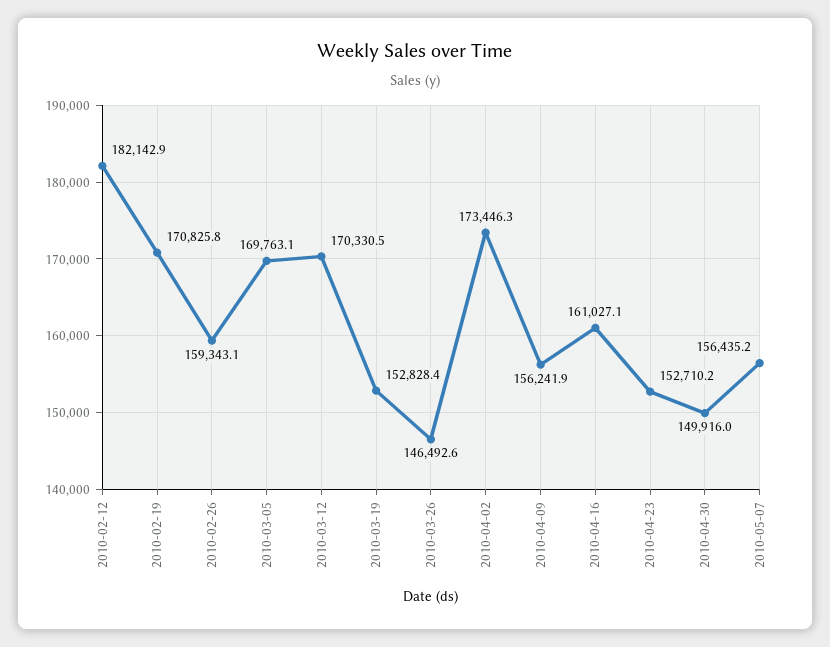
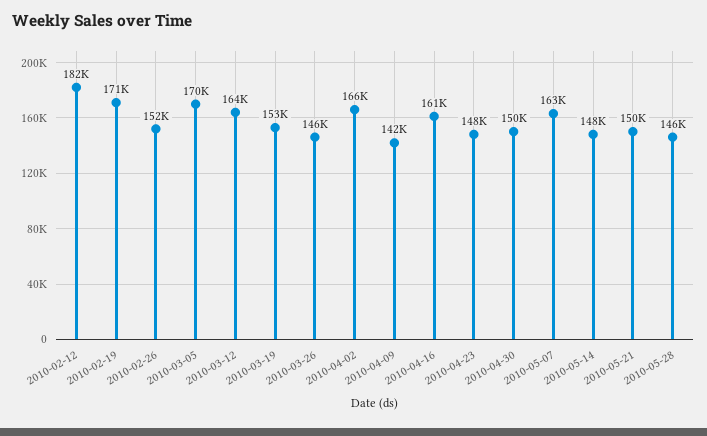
2010-02-26: 159343.1 -> 152000
2010-03-12: 170330.5 -> 164000
2010-04-02: 173446.3 -> 166000
2010-04-09: 156241.9 -> 142000
2010-04-23: 152710.2 -> 148000
2010-05-07: 156435.2 -> 163000
2010-05-14: none -> 148000
2010-05-21: none -> 150000
2010-05-28: none -> 146000

